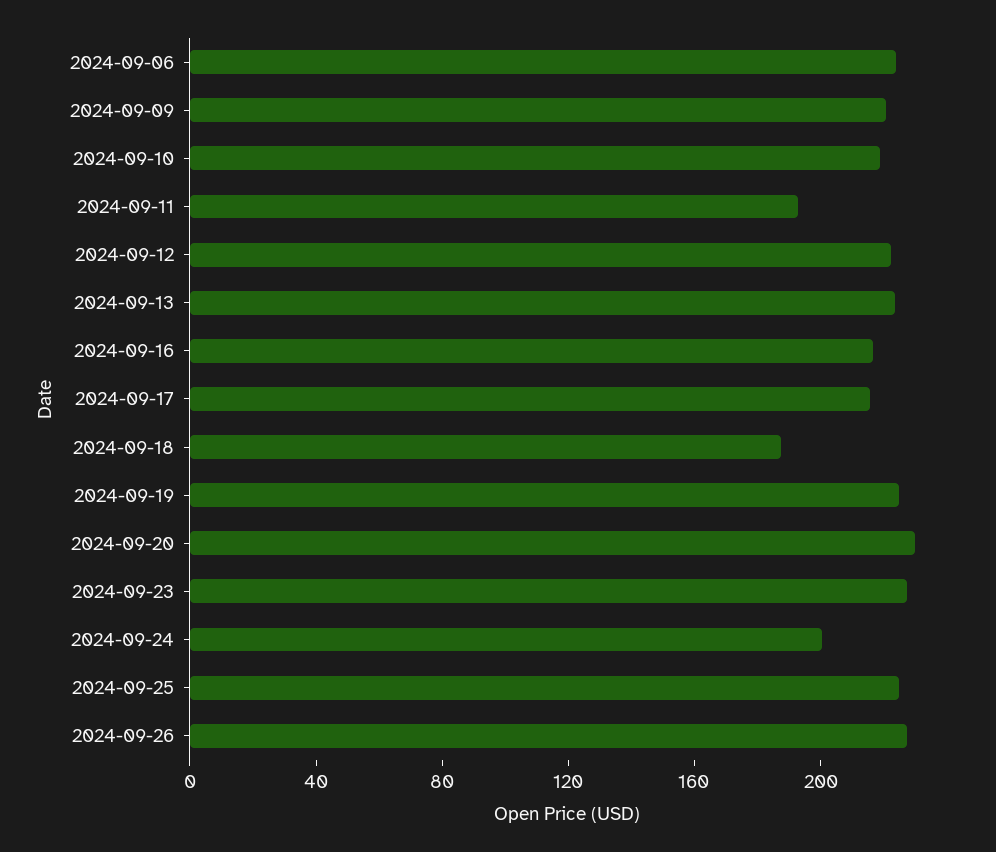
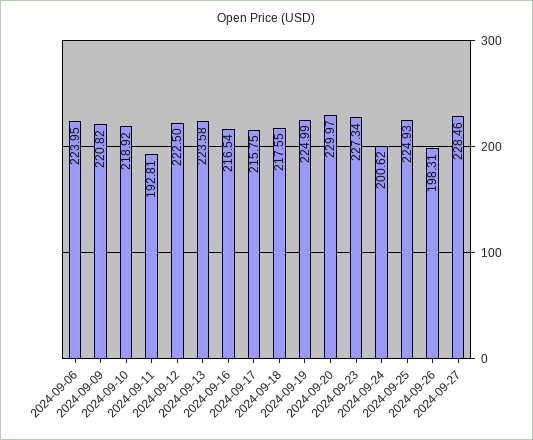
2024-09-18: 190 -> 217.55
2024-09-26: 230 -> 198.31
2024-09-27: none -> 228.46

